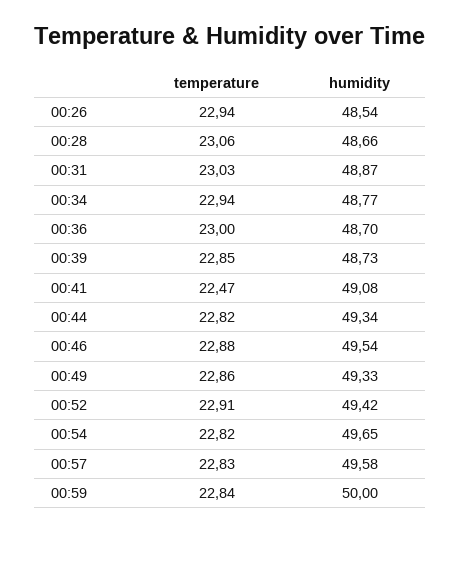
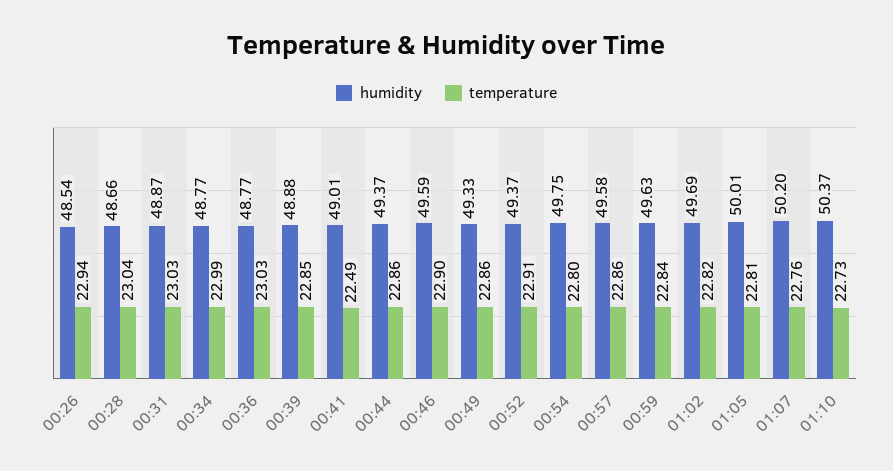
temperature, 00:28: 23.06 -> 23.04
temperature, 00:34: 22.94 -> 22.99
temperature, 00:36: 23 -> 23.03
humidity, 00:36: 48.7 -> 48.77
humidity, 00:39: 48.73 -> 48.88
temperature, 00:41: 22.47 -> 22.49
humidity, 00:41: 49.08 -> 49.01
temperature, 00:44: 22.82 -> 22.86
humidity, 00:44: 49.34 -> 49.37
temperature, 00:46: 22.88 -> 22.9
humidity, 00:46: 49.54 -> 49.59
humidity, 00:52: 49.42 -> 49.37
temperature, 00:54: 22.82 -> 22.8
humidity, 00:54: 49.65 -> 49.75
temperature, 00:57: 22.83 -> 22.86
humidity, 00:59: 50 -> 49.63
humidity, 01:02: none -> 49.69
temperature, 01:02: none -> 22.82
humidity, 01:05: none -> 50.01
temperature, 01:05: none -> 22.81
humidity, 01:07: none -> 50.2
temperature, 01:07: none -> 22.76
humidity, 01:10: none -> 50.37
temperature, 01:10: none -> 22.73

